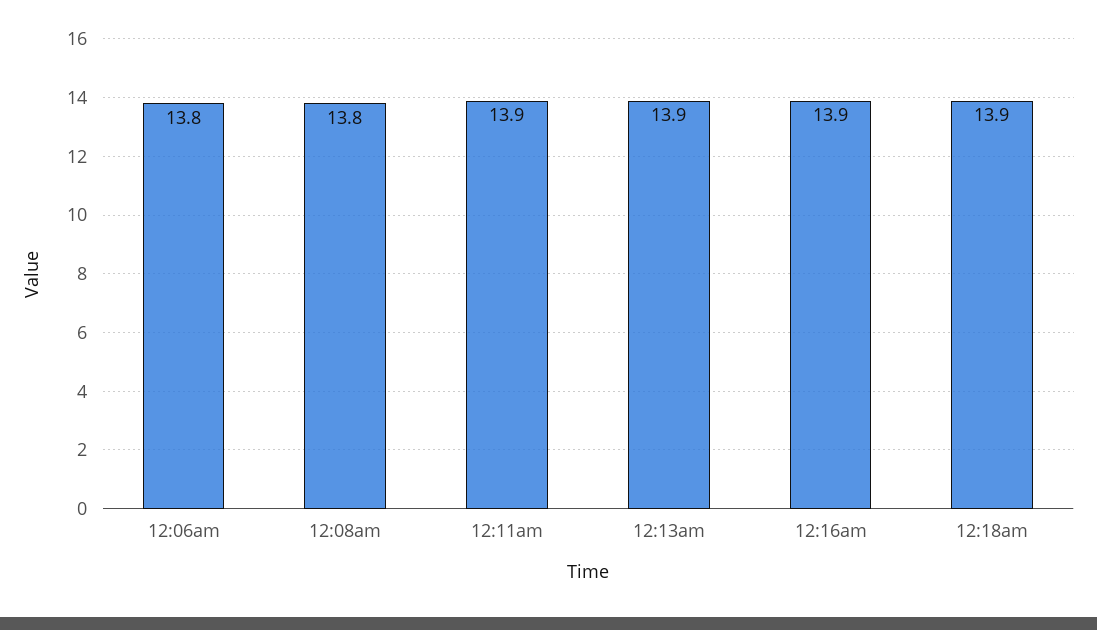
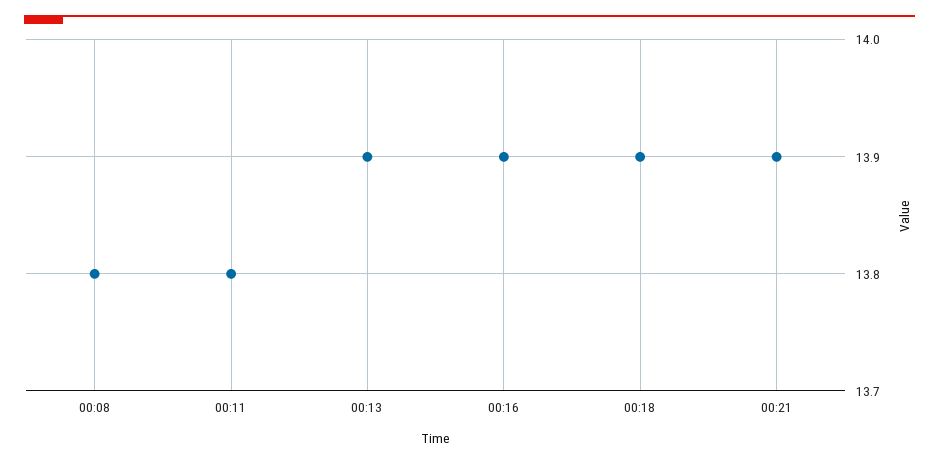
12:06am: 13.8 -> none
12:11am: 13.9 -> 13.8
00:21: none -> 13.9

